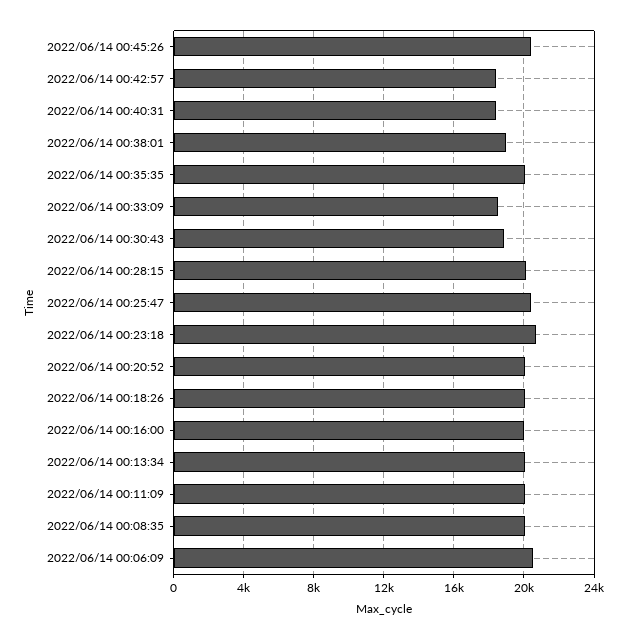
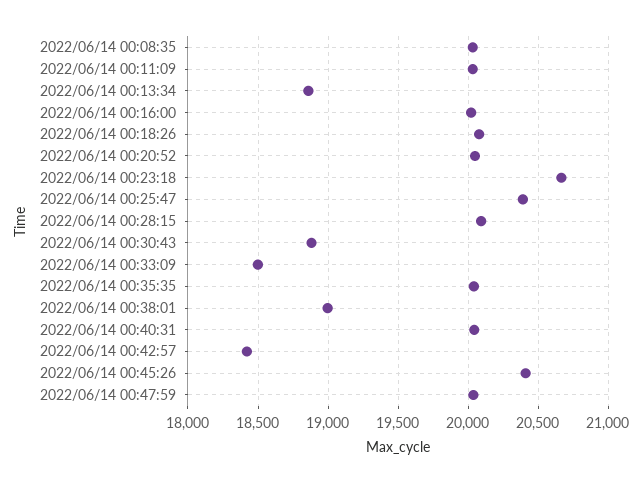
2022/06/14 00:40:31: 18500 -> 20050
2022/06/14 00:13:34: 20000 -> 18850
2022/06/14 00:06:09: 20500 -> none
2022/06/14 00:47:59: none -> 20050

